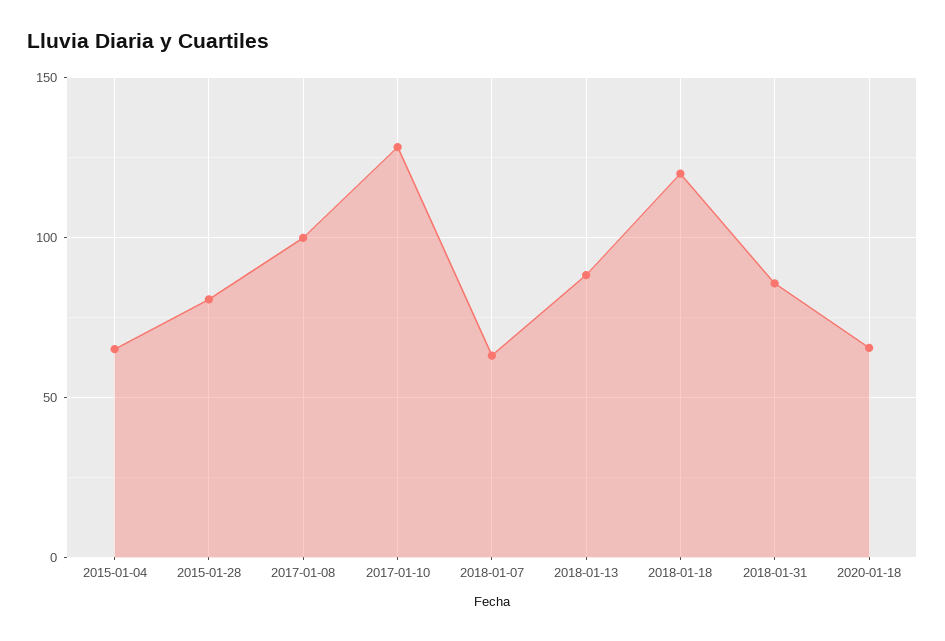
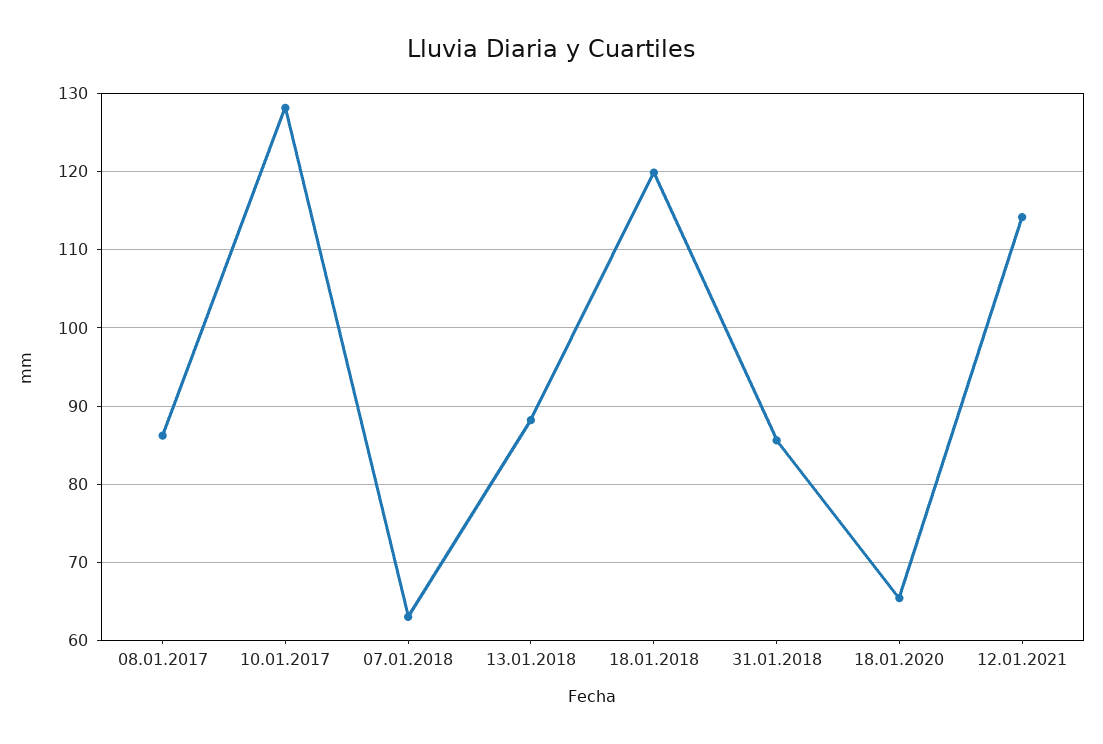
2015-01-04: 65 -> none
2015-01-28: 80 -> none
2017-01-08: 100 -> 86
12.01.2021: none -> 114

